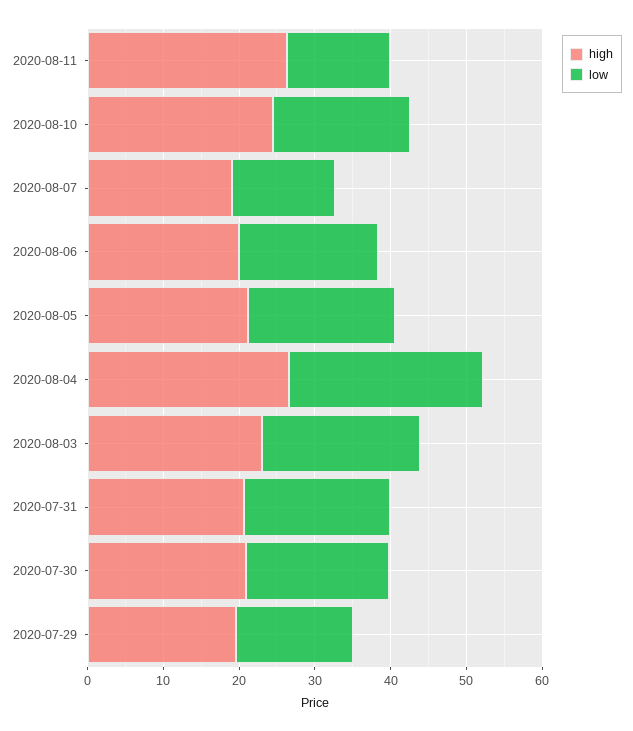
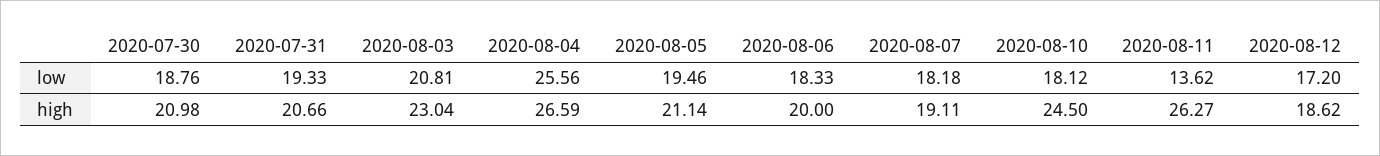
low, 2020-08-07: 14 -> 18.18
high, 2020-07-29: 20 -> none
low, 2020-07-29: 16 -> none
low, 2020-08-12: none -> 17.2
high, 2020-08-12: none -> 18.62

